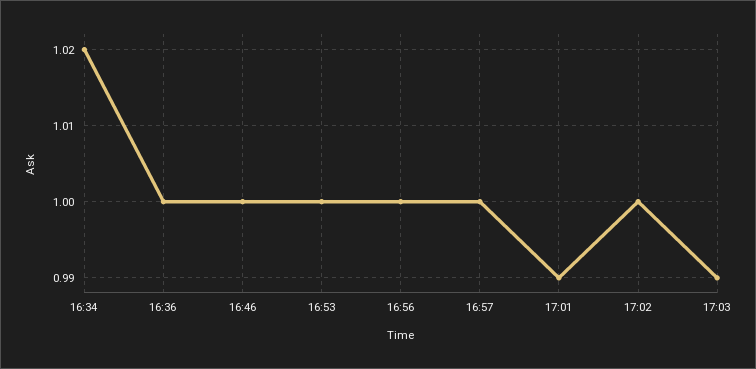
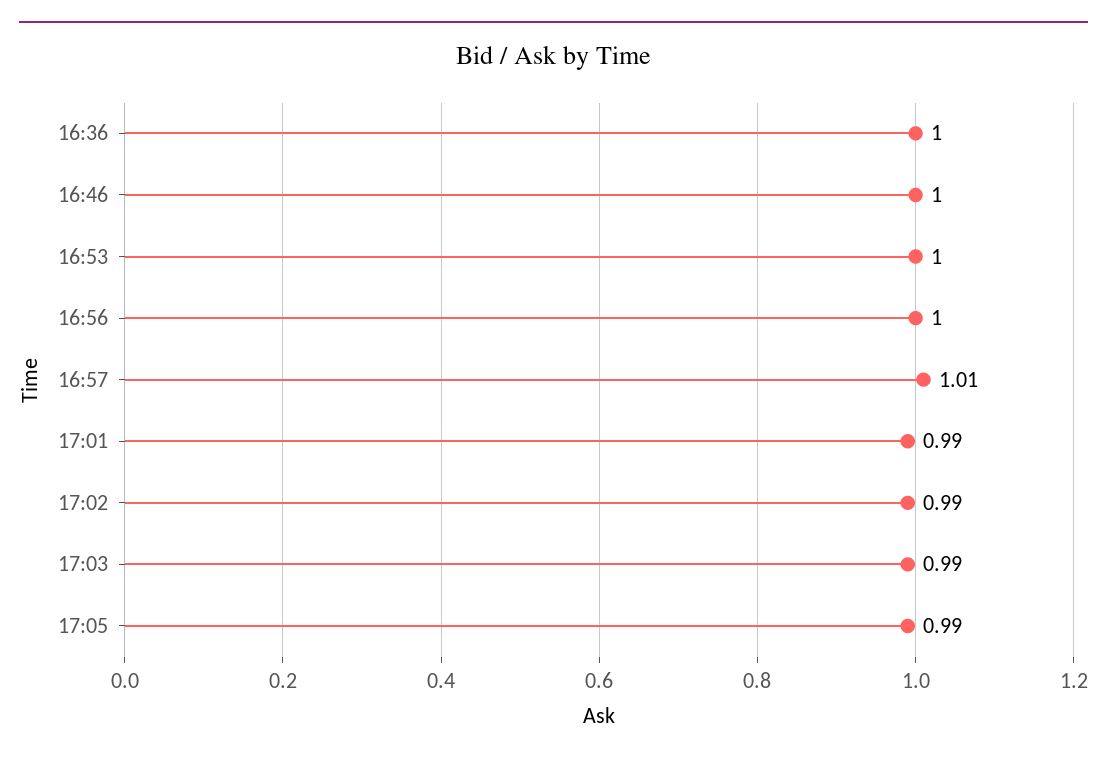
16:34: 1.02 -> none
16:57: 1 -> 1.01
17:02: 1 -> 0.99
17:05: none -> 0.99

